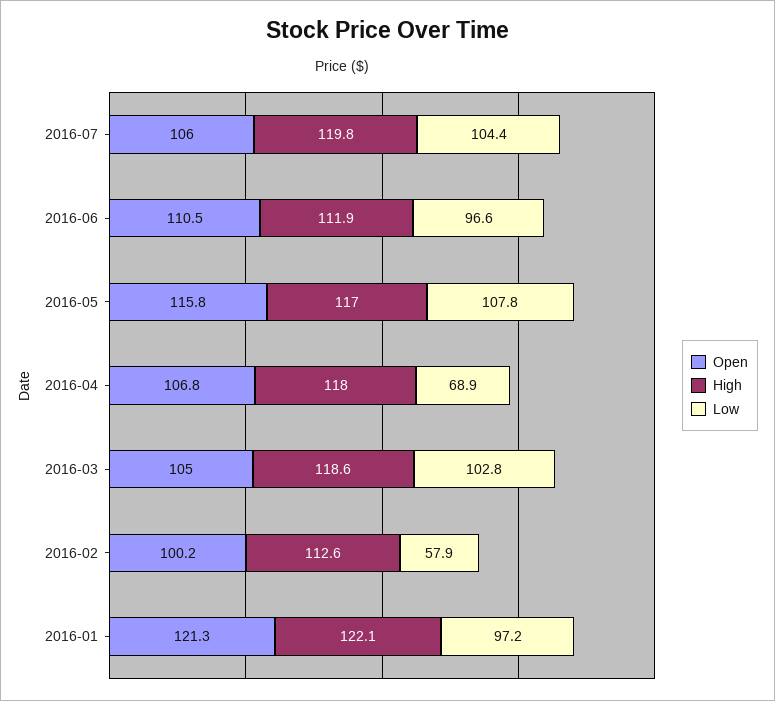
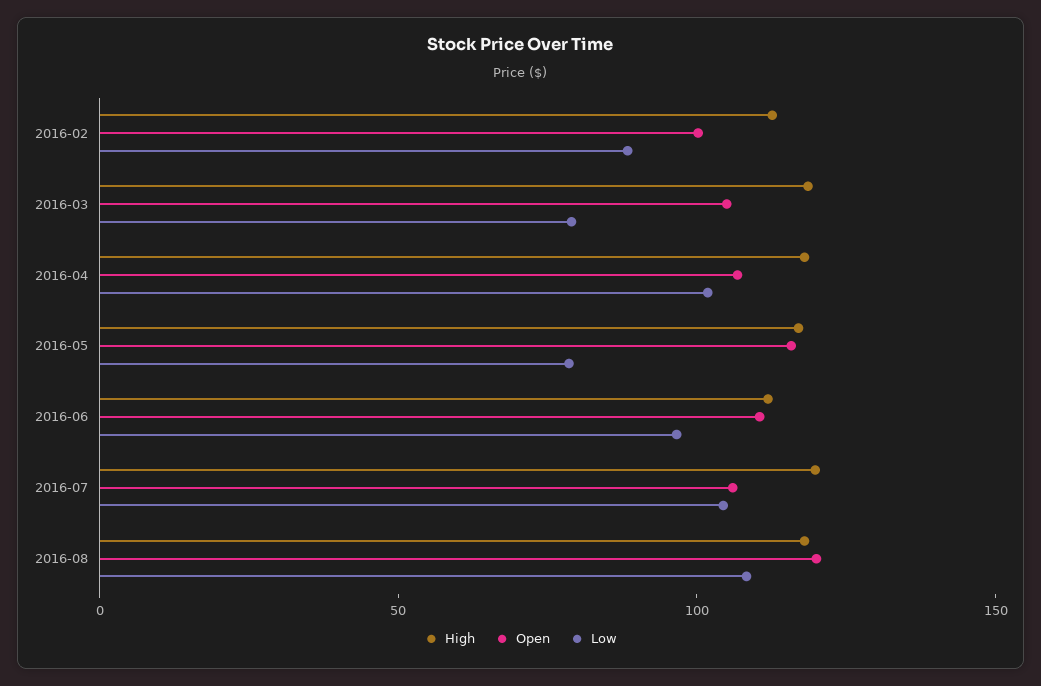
Low, 2016-05: 107.8 -> 80
Low, 2016-04: 68.9 -> 100
Low, 2016-03: 102.8 -> 80
Low, 2016-02: 57.9 -> 90
Open, 2016-01: 121.3 -> none
High, 2016-01: 122.1 -> none
Low, 2016-01: 97.2 -> none
High, 2016-08: none -> 120
Open, 2016-08: none -> 120
Low, 2016-08: none -> 110

